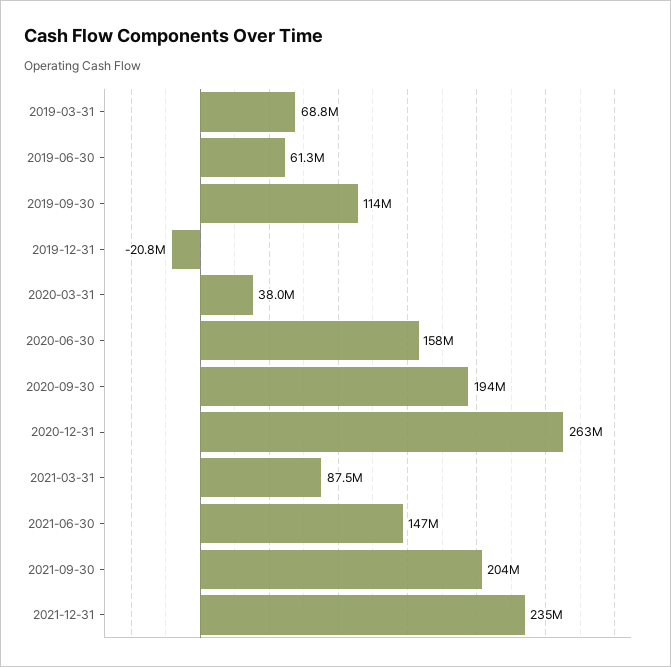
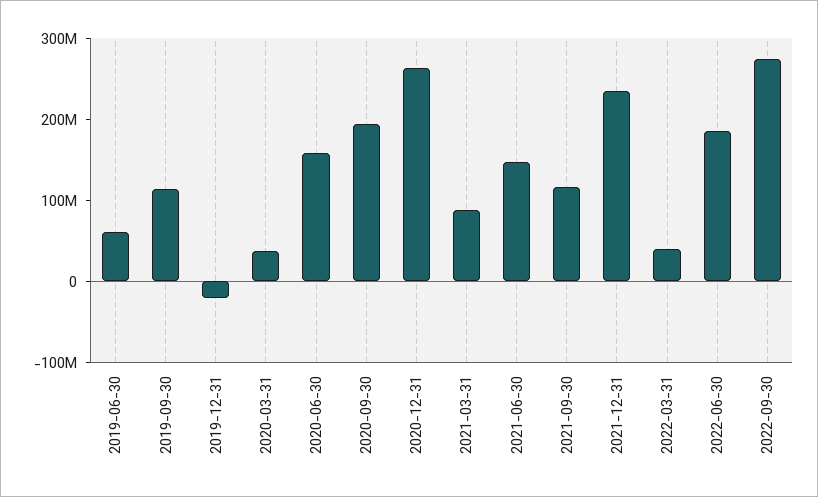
2019-03-31: 68800000 -> none
2021-09-30: 204000000 -> 120000000
2022-03-31: none -> 40000000
2022-06-30: none -> 180000000
2022-09-30: none -> 280000000

